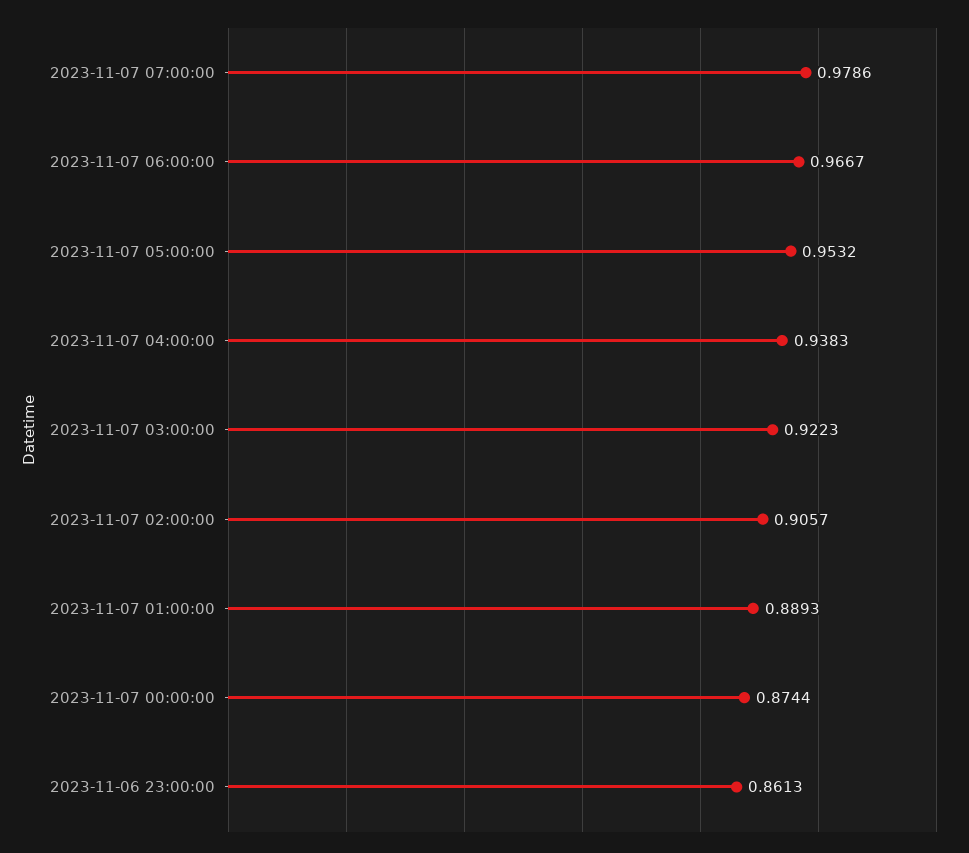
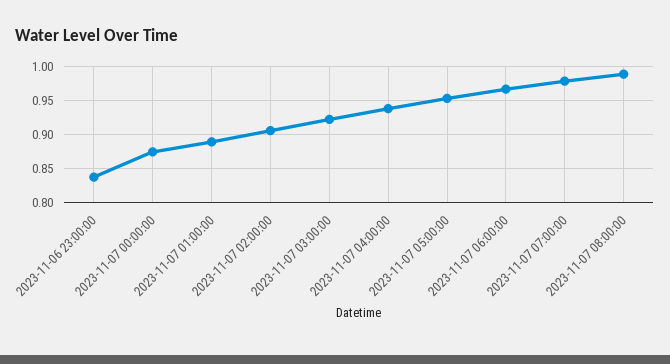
2023-11-06 23:00:00: 0.8613 -> 0.84
2023-11-07 08:00:00: none -> 0.99

